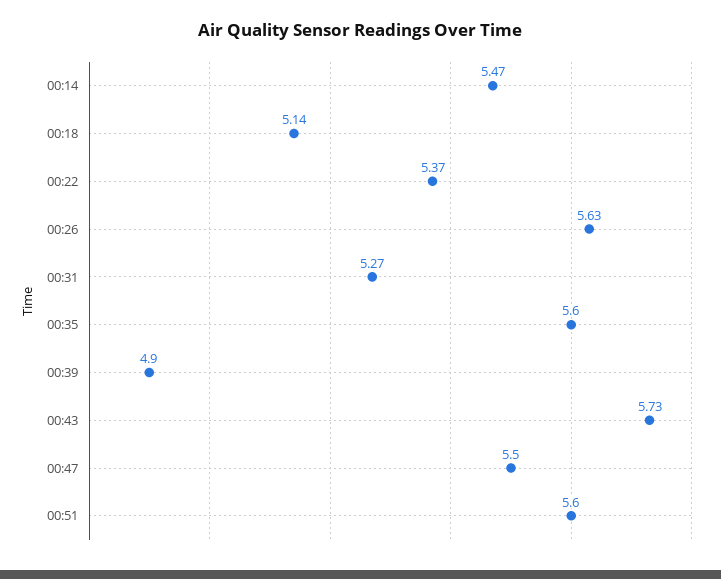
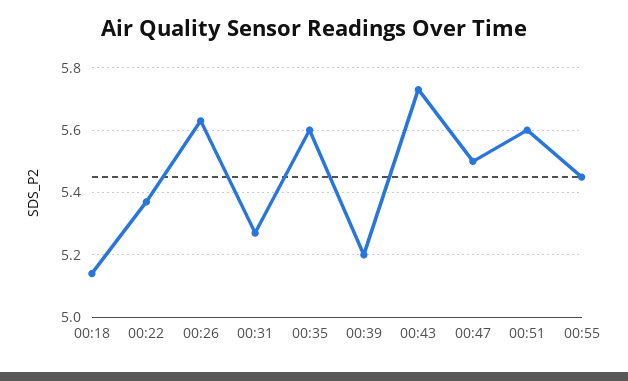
00:14: 5.47 -> none
00:39: 4.9 -> 5.2
00:55: none -> 5.45

